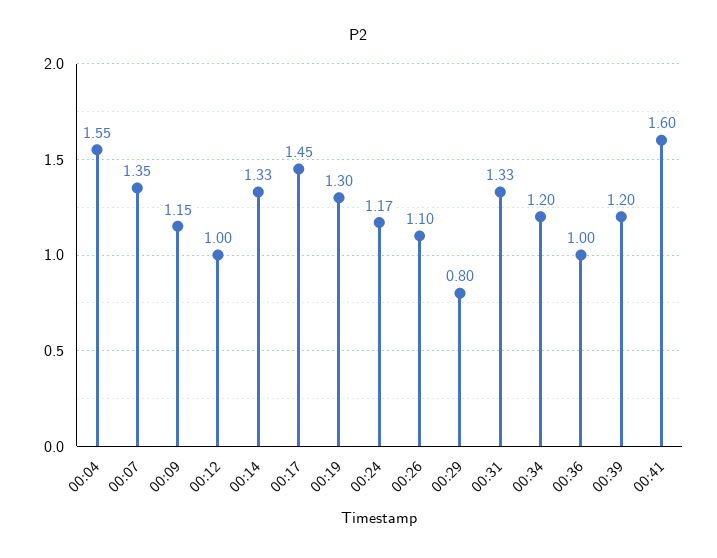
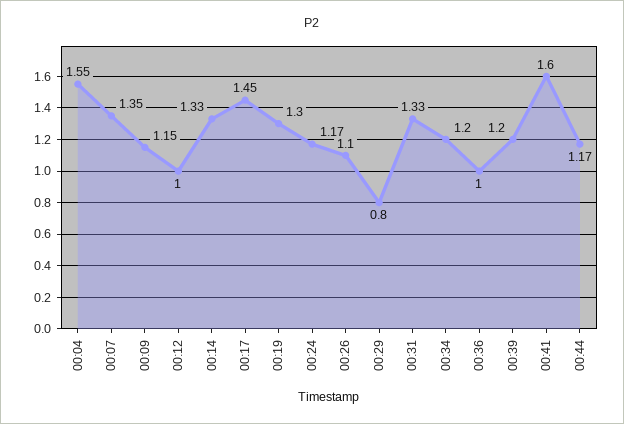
00:44: none -> 1.17

